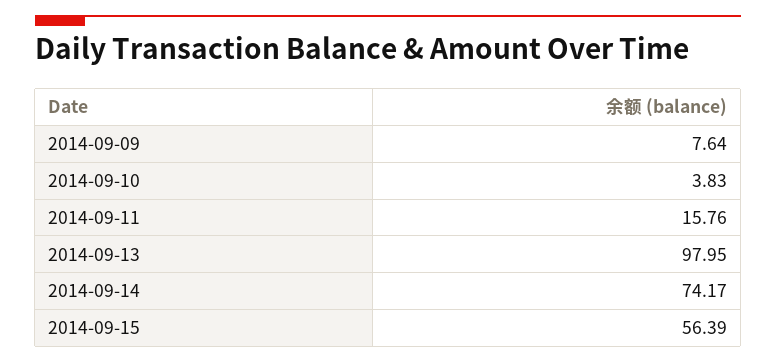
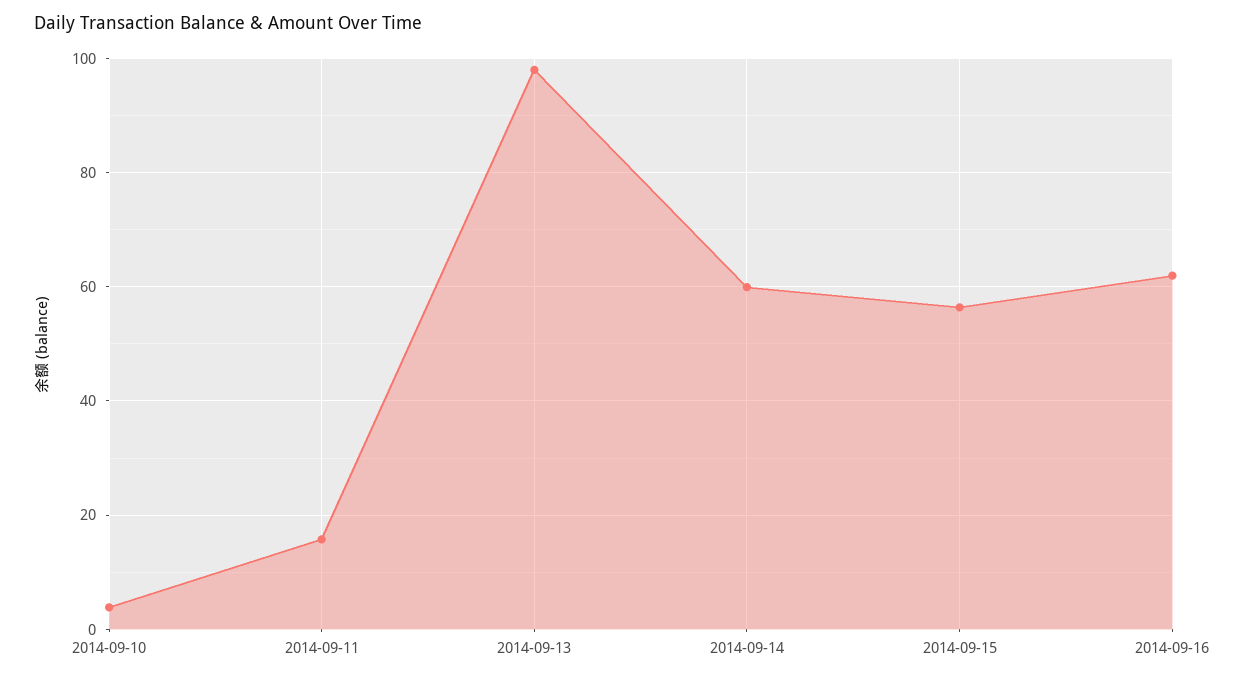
2014-09-09: 7.64 -> none
2014-09-14: 74.17 -> 60
2014-09-16: none -> 62

